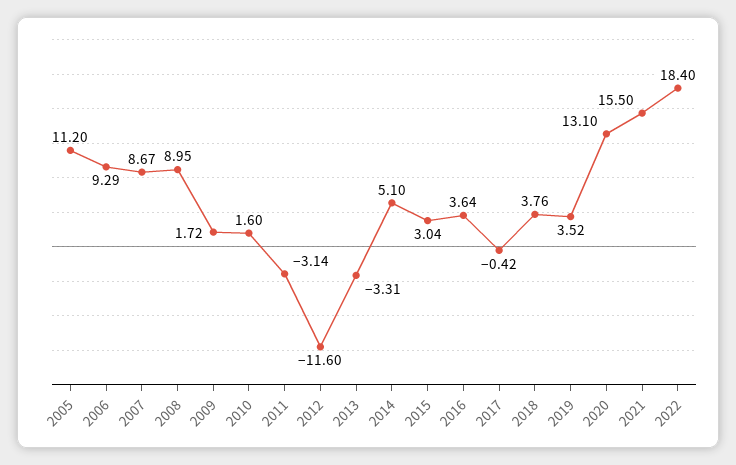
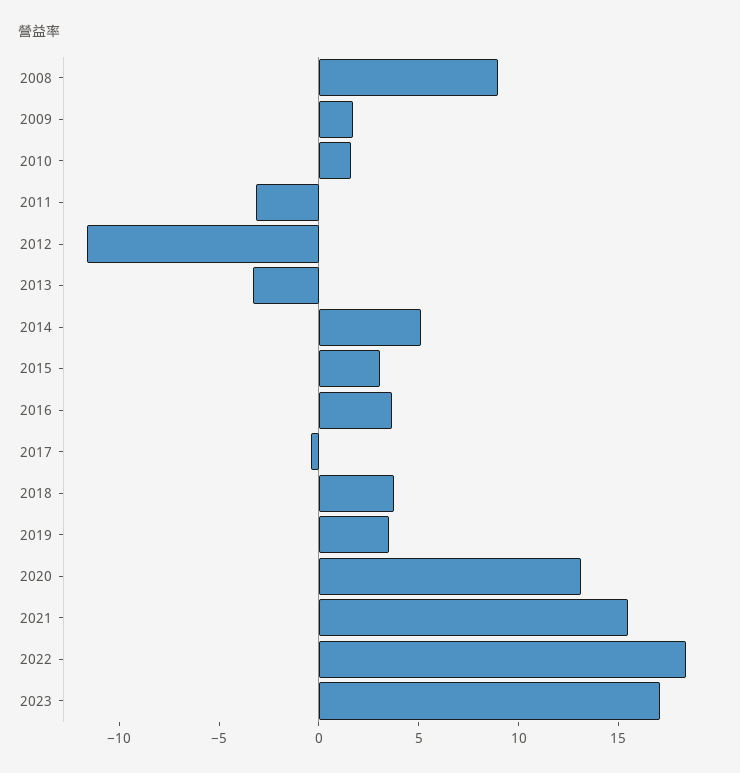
2005: 11.2 -> none
2006: 9.29 -> none
2007: 8.67 -> none
2023: none -> 17

